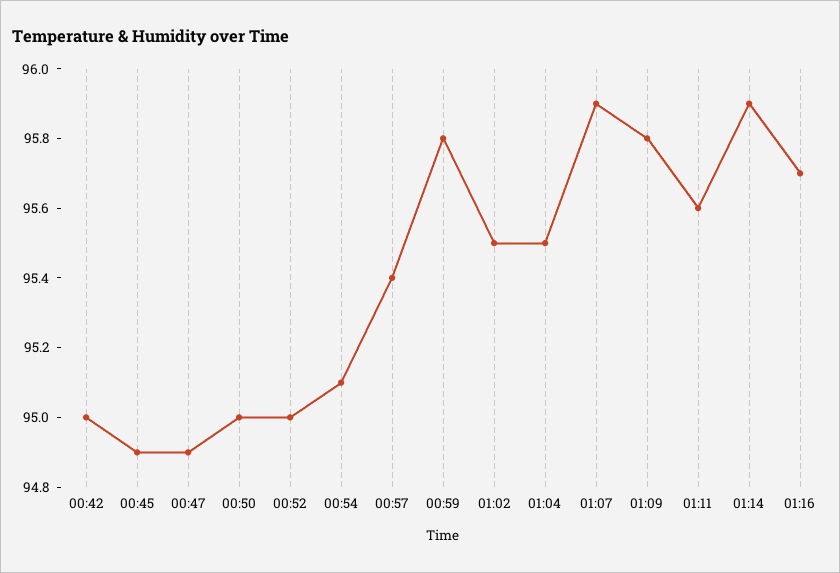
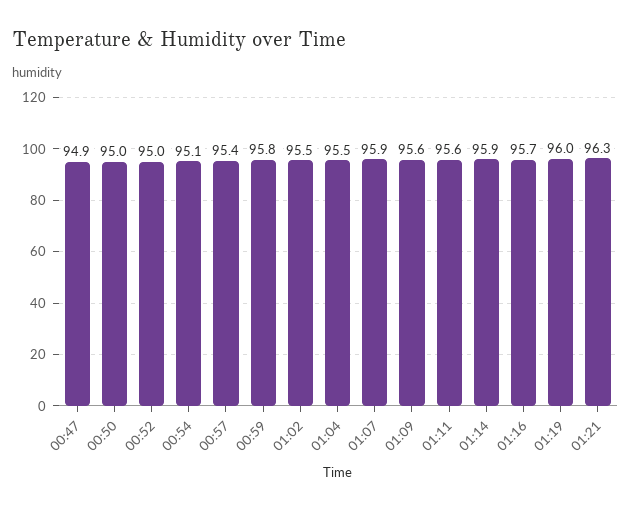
00:42: 95 -> none
00:45: 94.9 -> none
01:09: 95.8 -> 95.6
01:19: none -> 96
01:21: none -> 96.3

